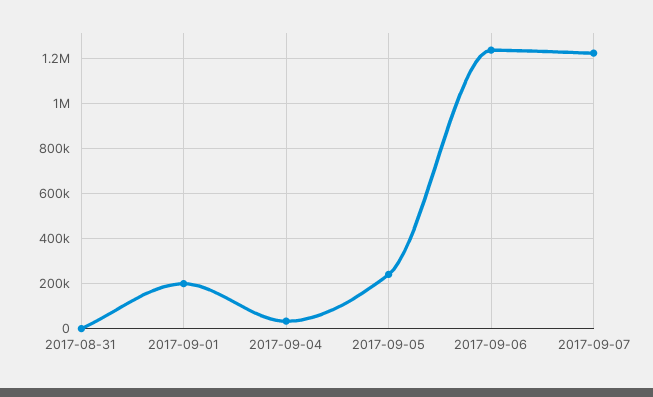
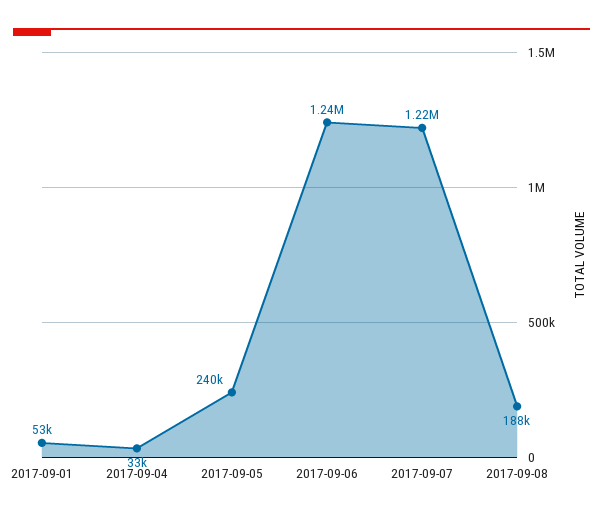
2017-08-31: 0 -> none
2017-09-01: 200000 -> 53000
2017-09-08: none -> 188000

